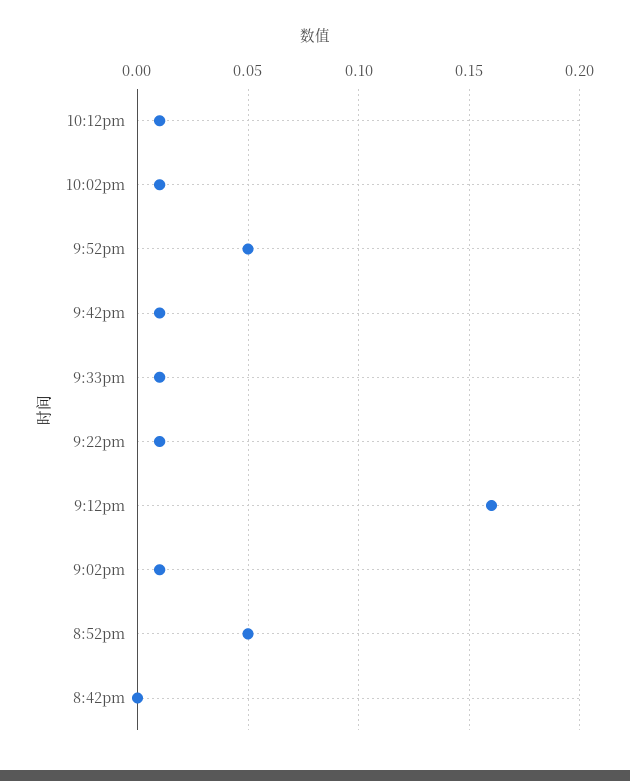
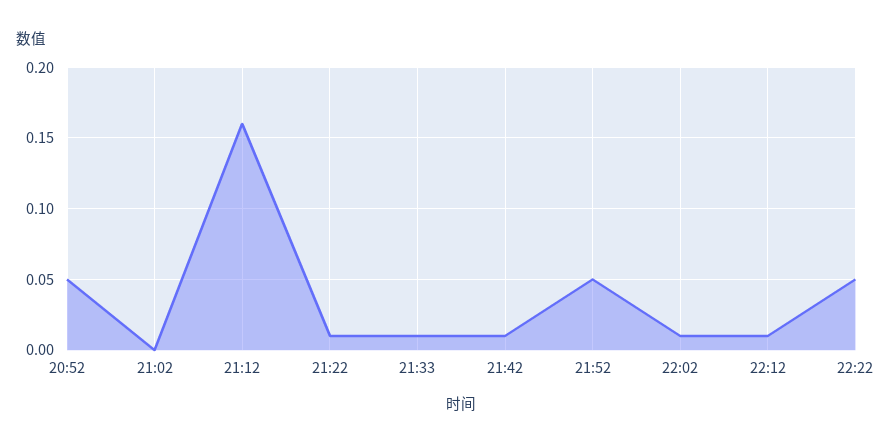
9:02pm: 0.01 -> 0
8:42pm: 0 -> none
22:22: none -> 0.05

